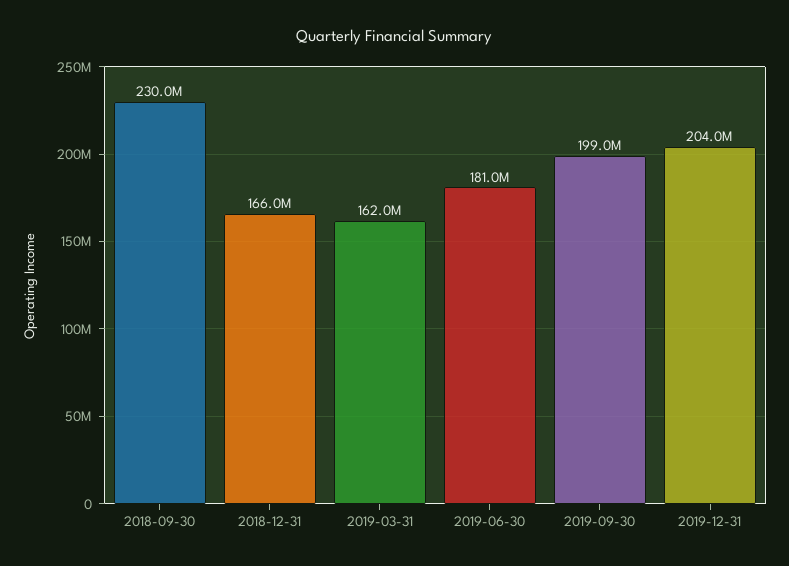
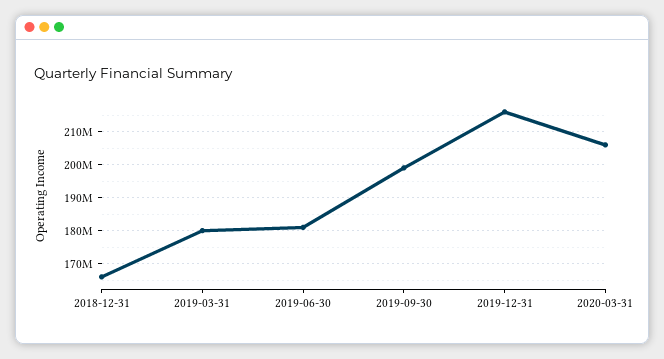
2018-09-30: 230000000 -> none
2019-03-31: 162000000 -> 180000000
2019-12-31: 204000000 -> 216000000
2020-03-31: none -> 206000000

